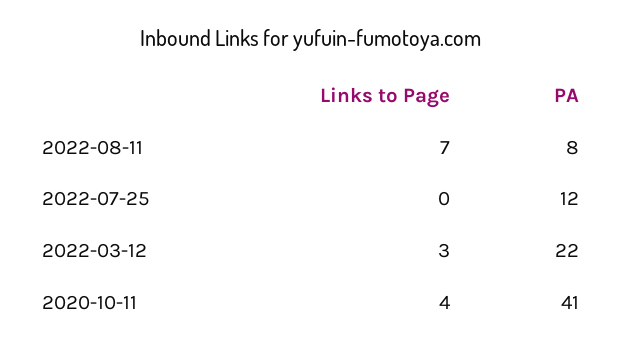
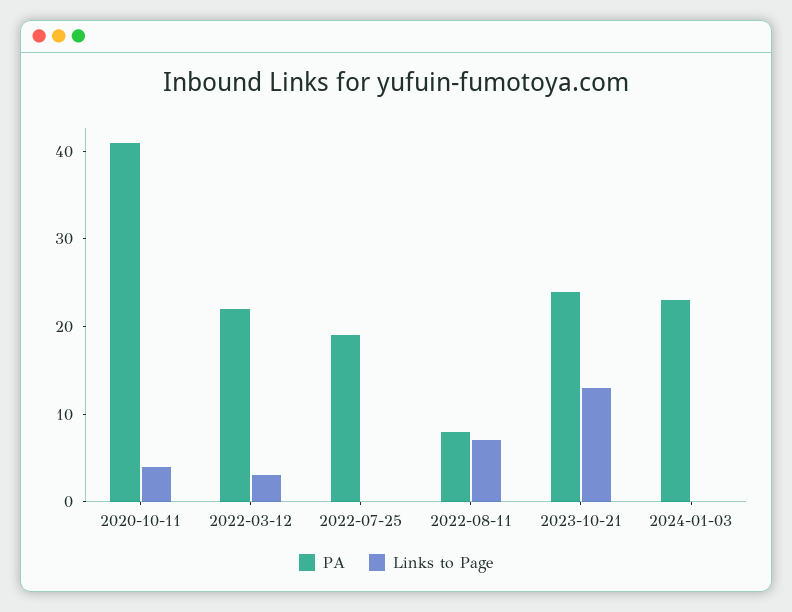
PA, 2022-07-25: 12 -> 19
PA, 2023-10-21: none -> 24
Links to Page, 2023-10-21: none -> 13
PA, 2024-01-03: none -> 23
Links to Page, 2024-01-03: none -> 0

